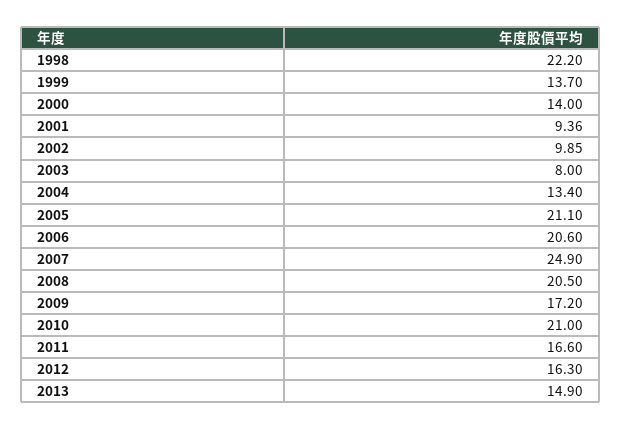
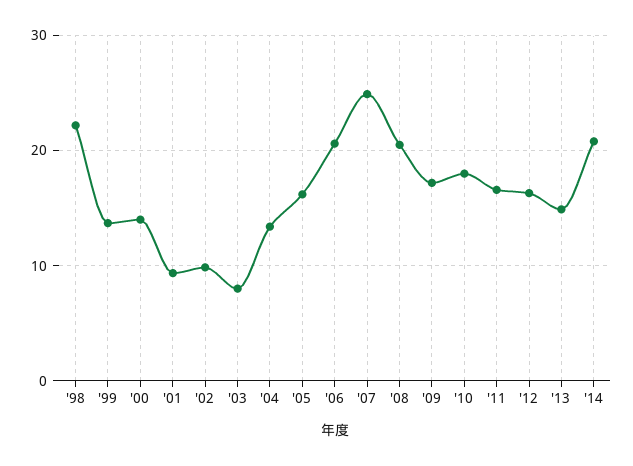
2005: 21.1 -> 16
2010: 21 -> 18
'14: none -> 21

